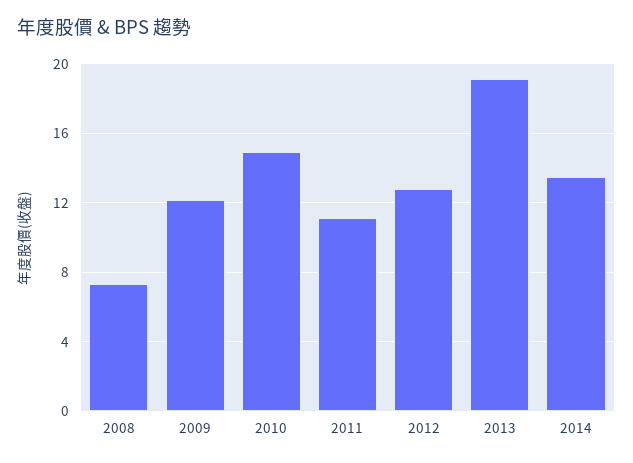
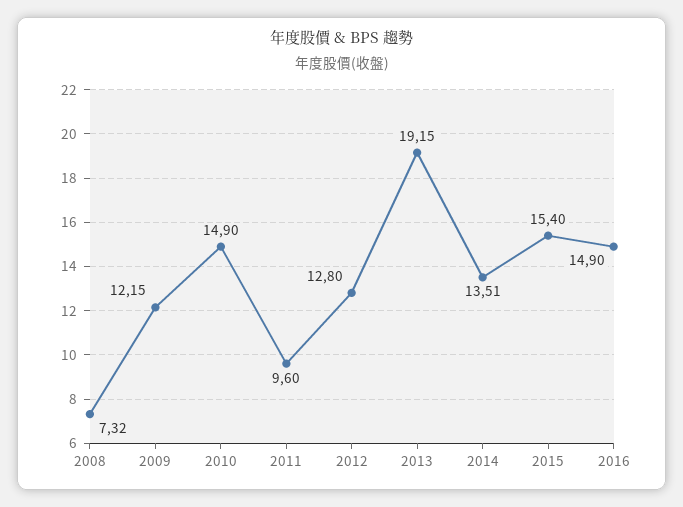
2011: 11 -> 9.6
2015: none -> 15.4
2016: none -> 14.9

